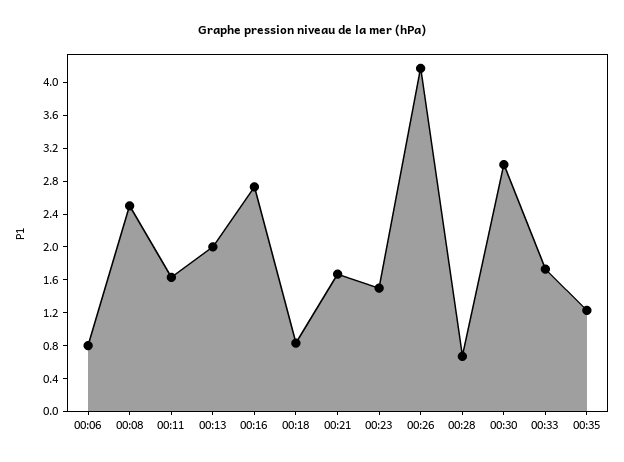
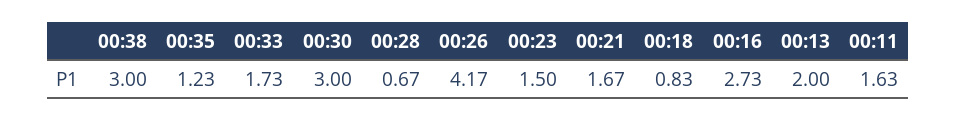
00:06: 0.8 -> none
00:08: 2.5 -> none
00:38: none -> 3

